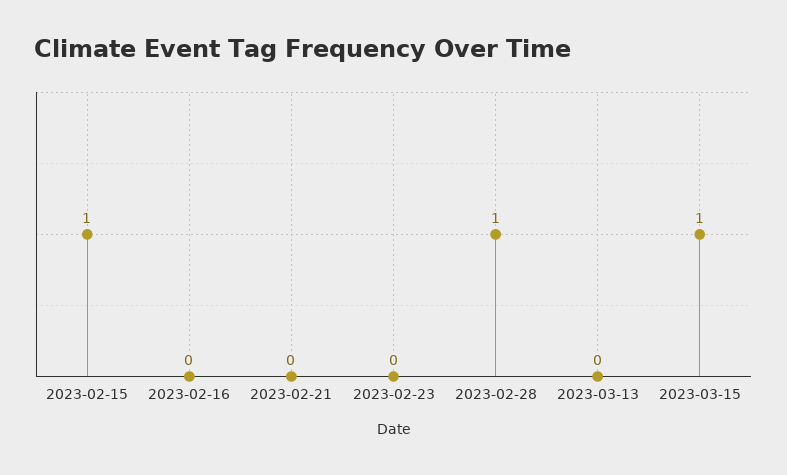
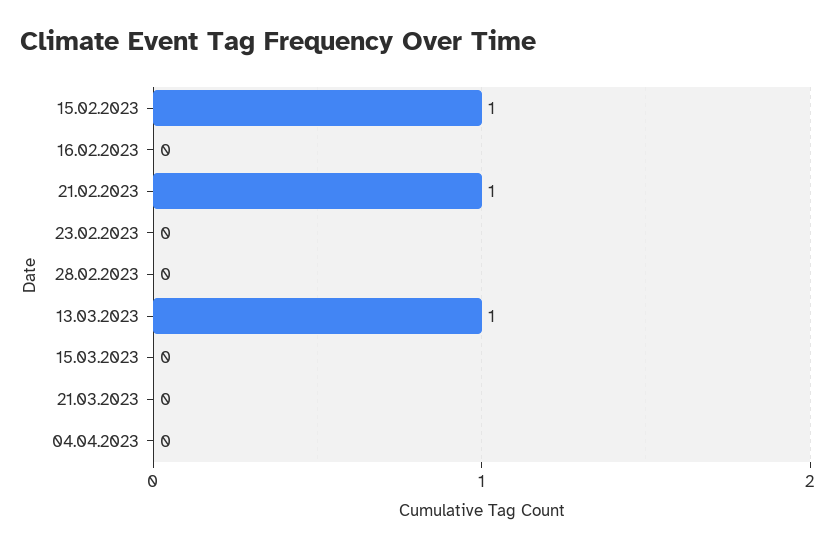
2023-02-21: 0 -> 1
2023-02-28: 1 -> 0
2023-03-13: 0 -> 1
2023-03-15: 1 -> 0
21.03.2023: none -> 0
04.04.2023: none -> 0

